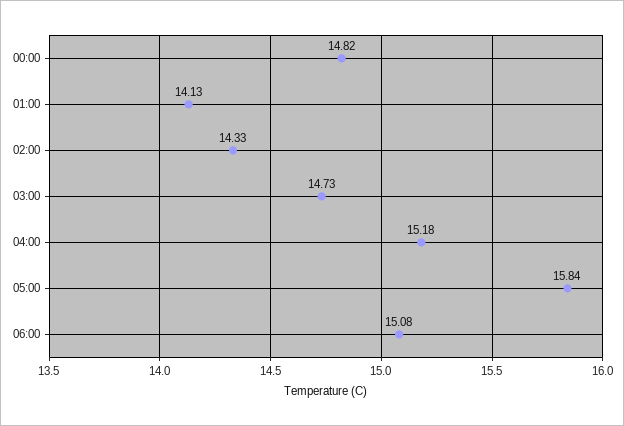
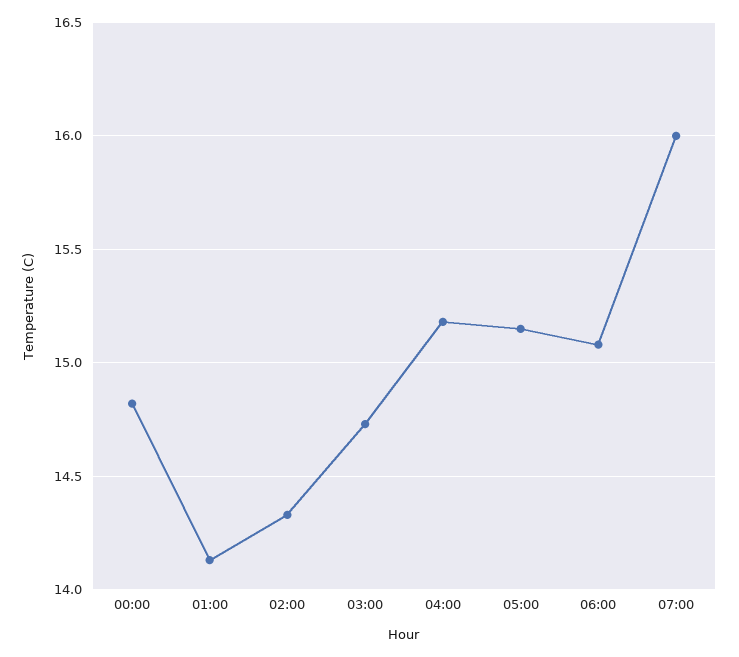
05:00: 15.84 -> 15.15
07:00: none -> 16

